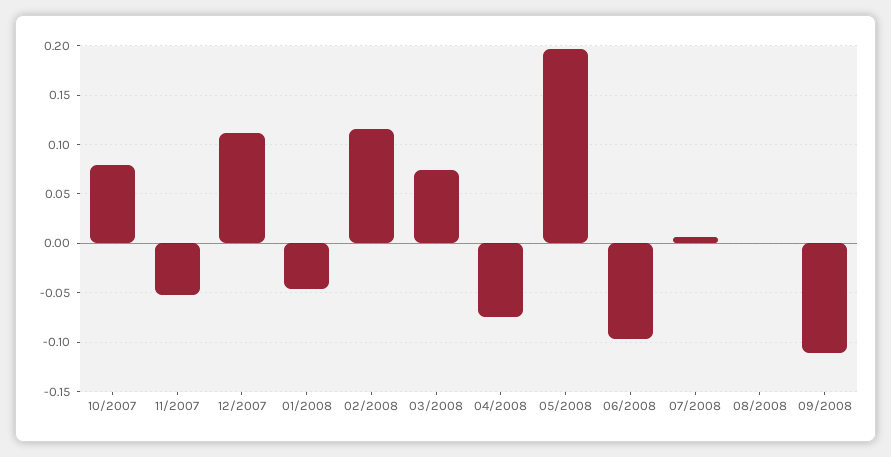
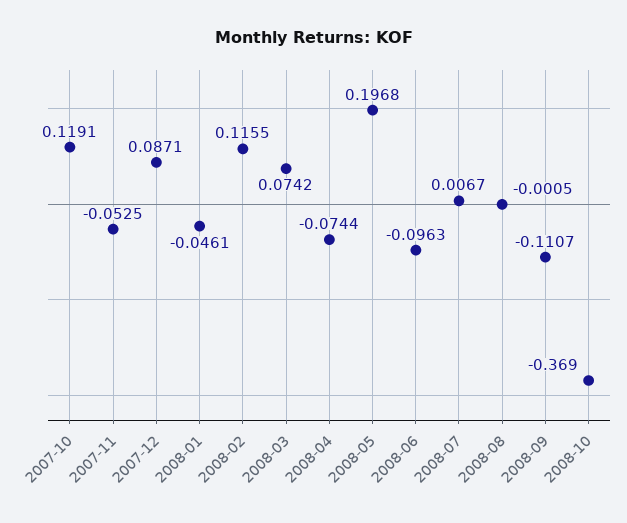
10/2007: 0.08 -> 0.1191
12/2007: 0.11 -> 0.0871
2008-10: none -> -0.369

